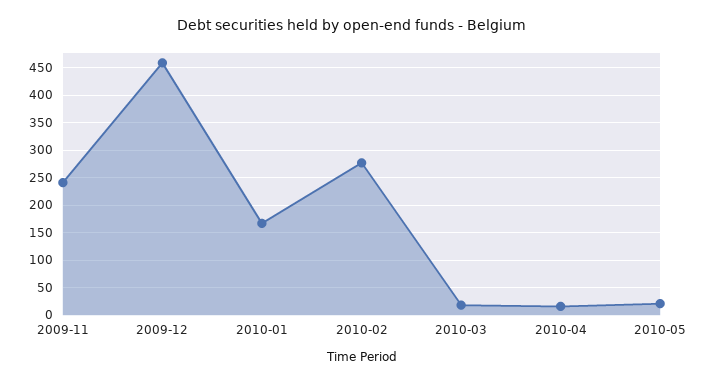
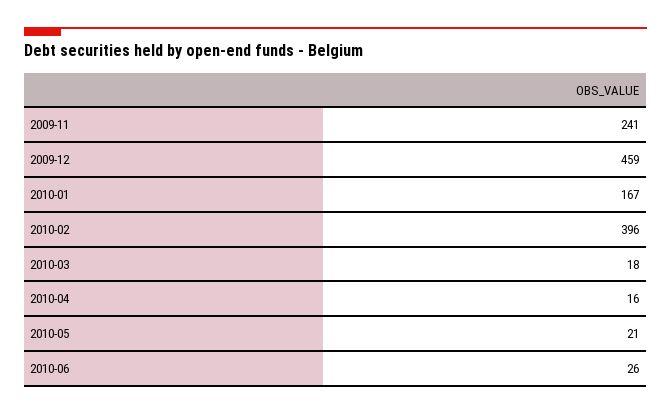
2010-02: 275 -> 396
2010-06: none -> 26

